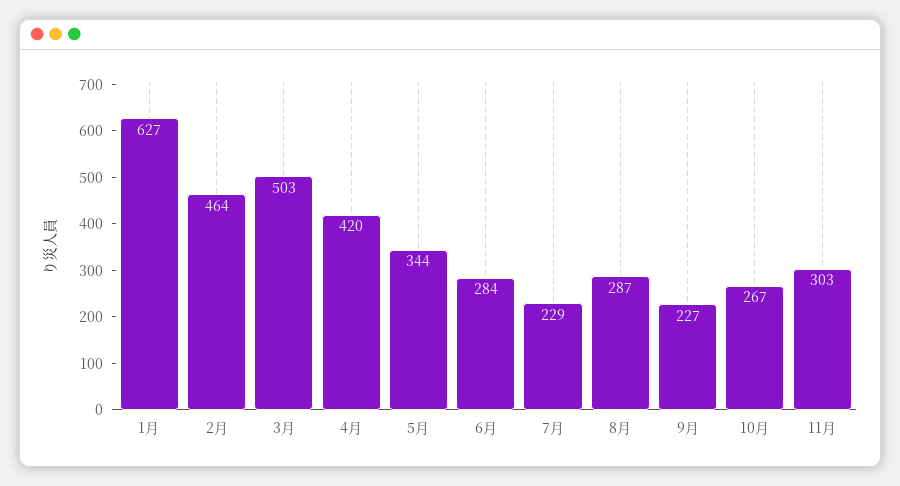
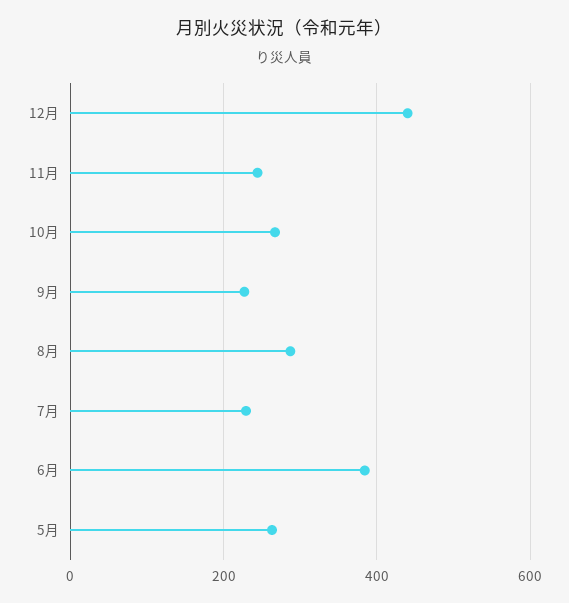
1月: 627 -> none
2月: 464 -> none
3月: 503 -> none
4月: 420 -> none
5月: 344 -> 260
6月: 284 -> 380
11月: 303 -> 240
12月: none -> 440

